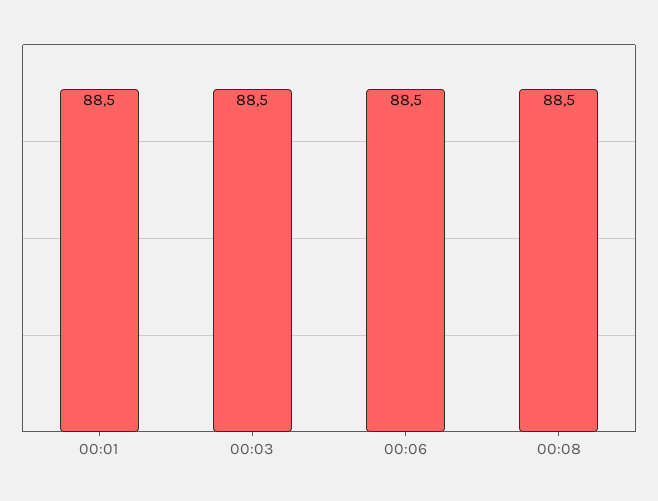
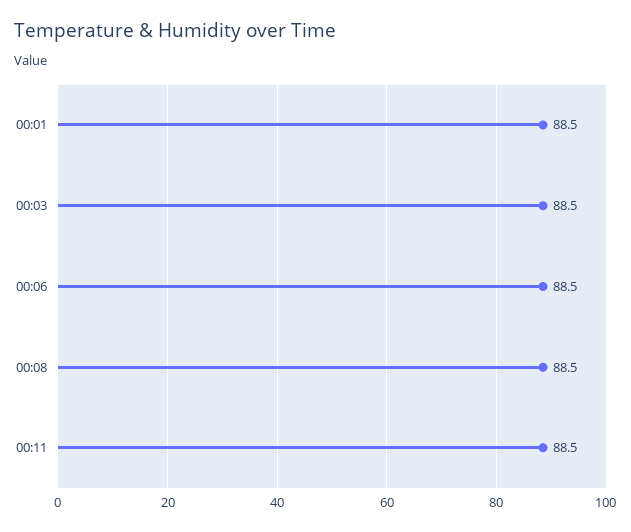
00:11: none -> 88.5

